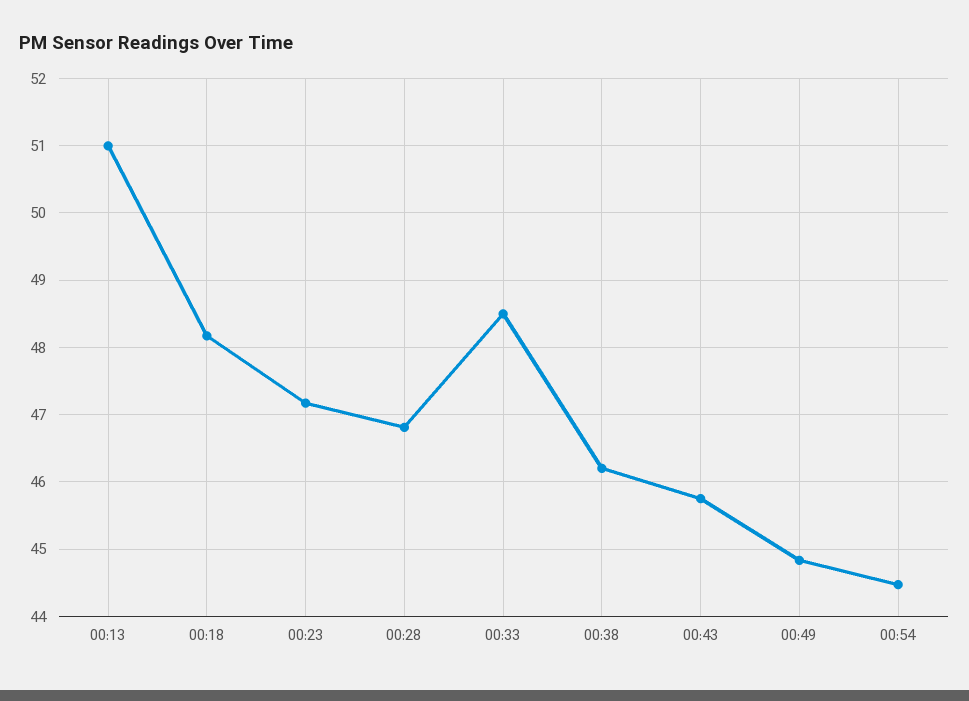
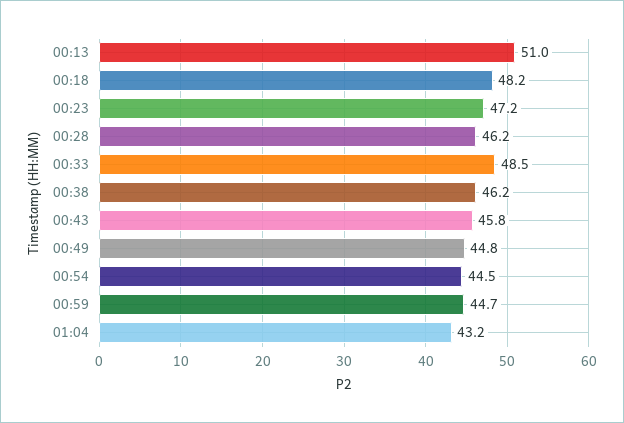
00:28: 46.8 -> 46.2
00:59: none -> 44.7
01:04: none -> 43.2

